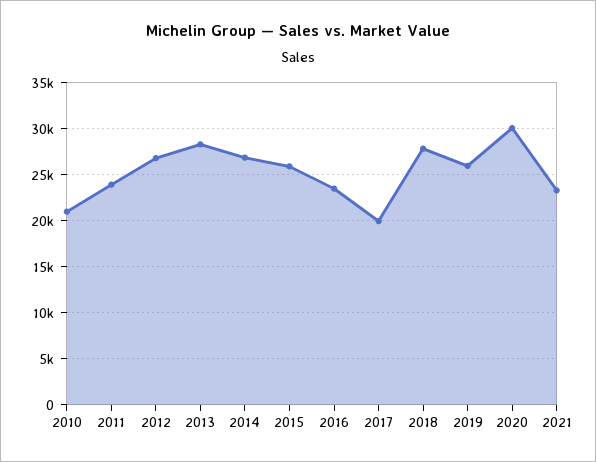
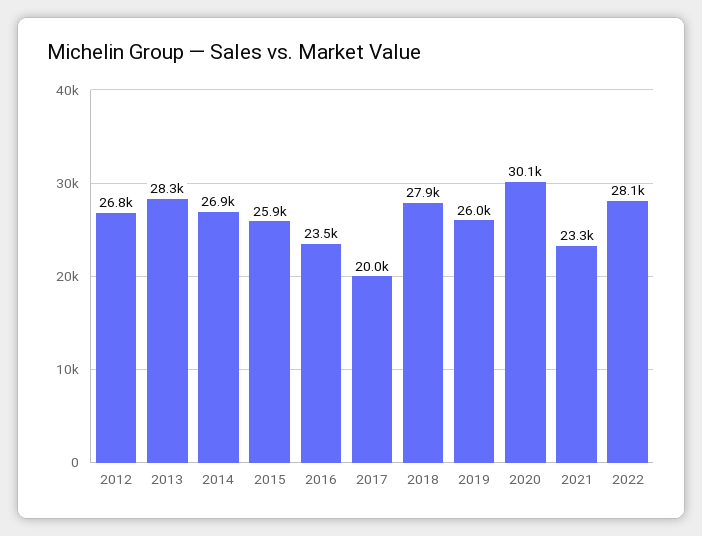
2010: 21000 -> none
2011: 24000 -> none
2022: none -> 28100

